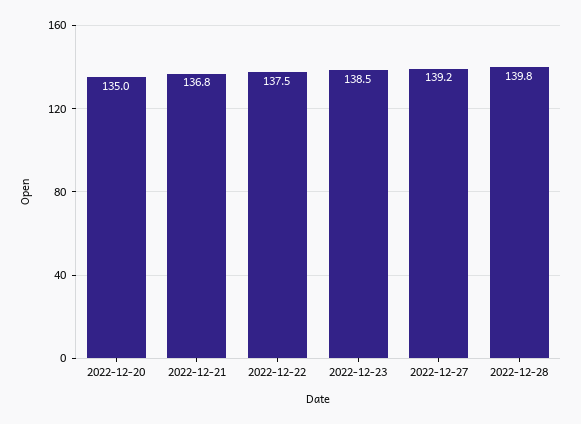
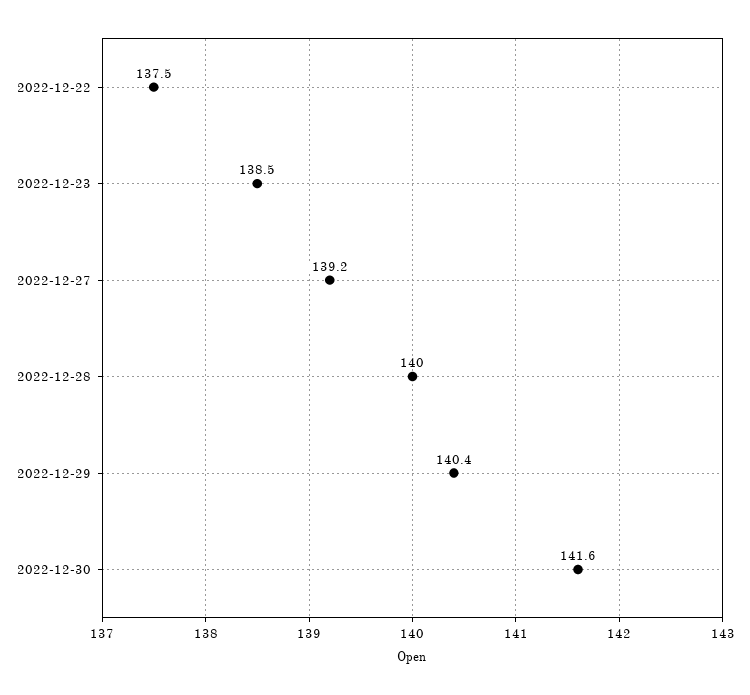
2022-12-20: 135 -> none
2022-12-21: 136.8 -> none
2022-12-28: 139.8 -> 140
2022-12-29: none -> 140.4
2022-12-30: none -> 141.6

